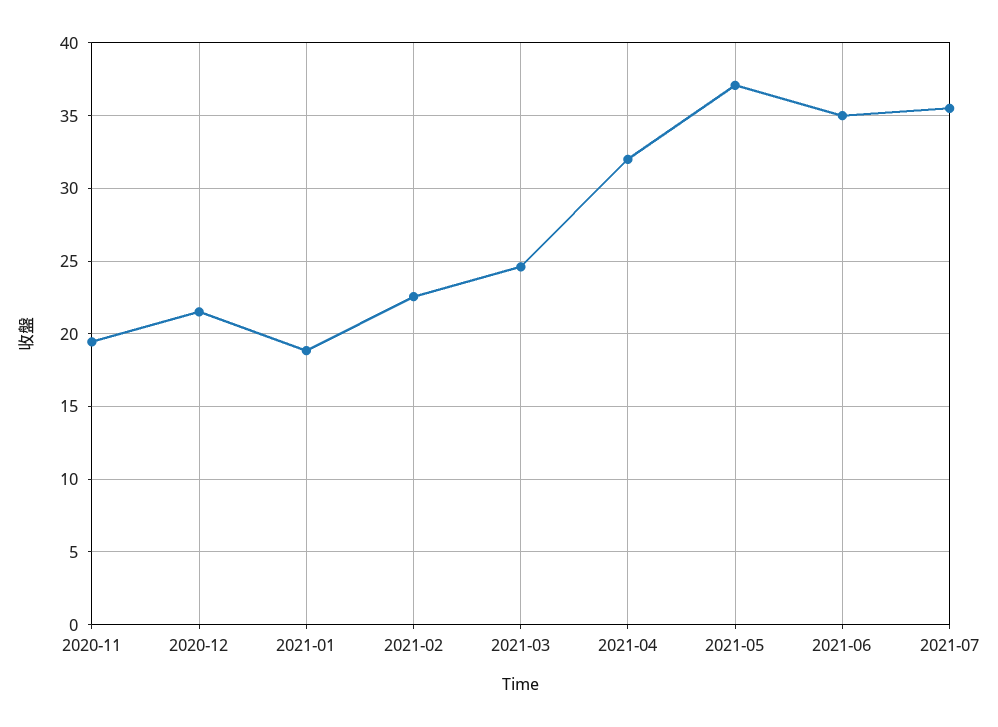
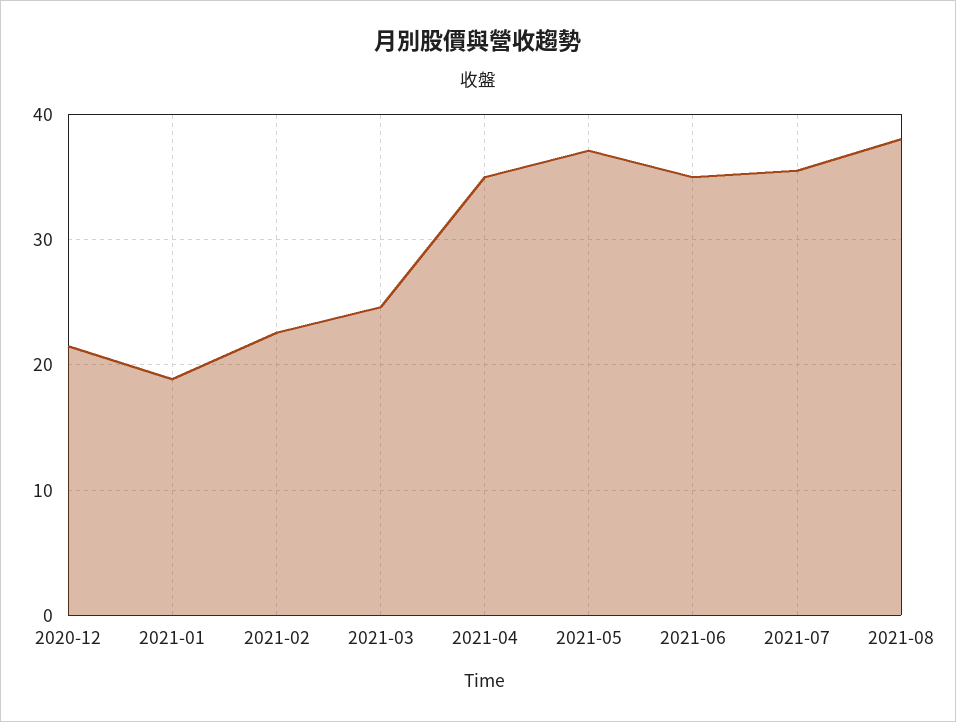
2020-11: 19.5 -> none
2021-04: 32 -> 35
2021-08: none -> 38

